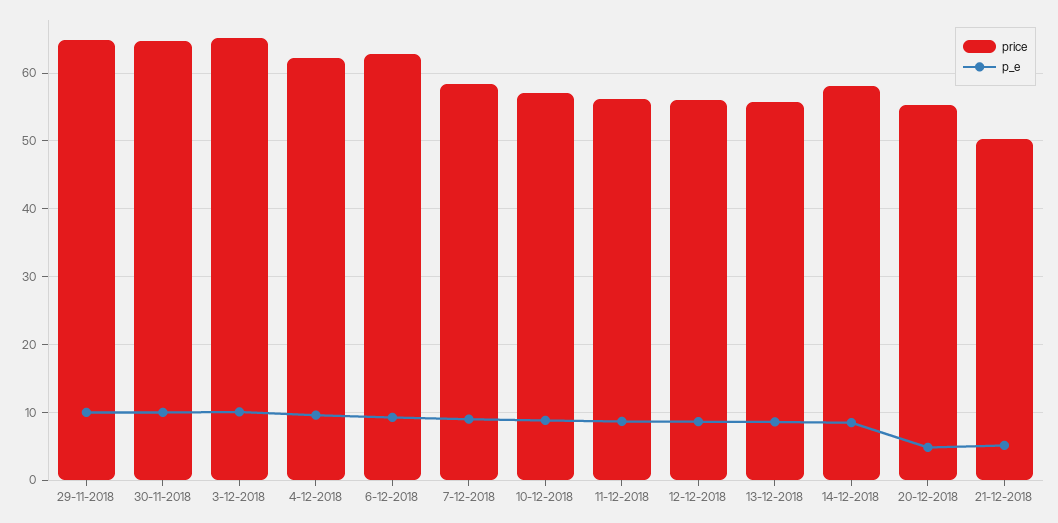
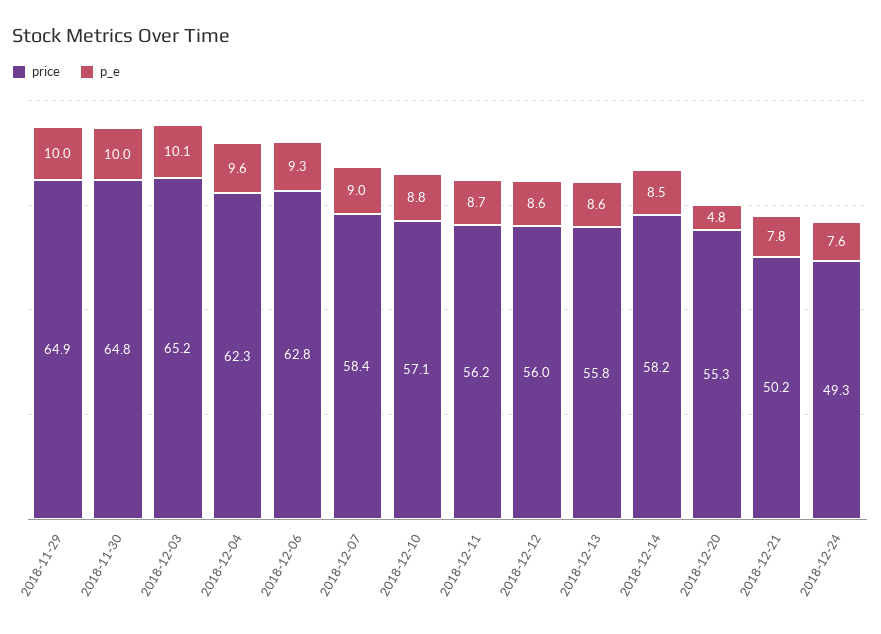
p_e, 21-12-2018: 5 -> 7.8
price, 2018-12-24: none -> 49.3
p_e, 2018-12-24: none -> 7.6

